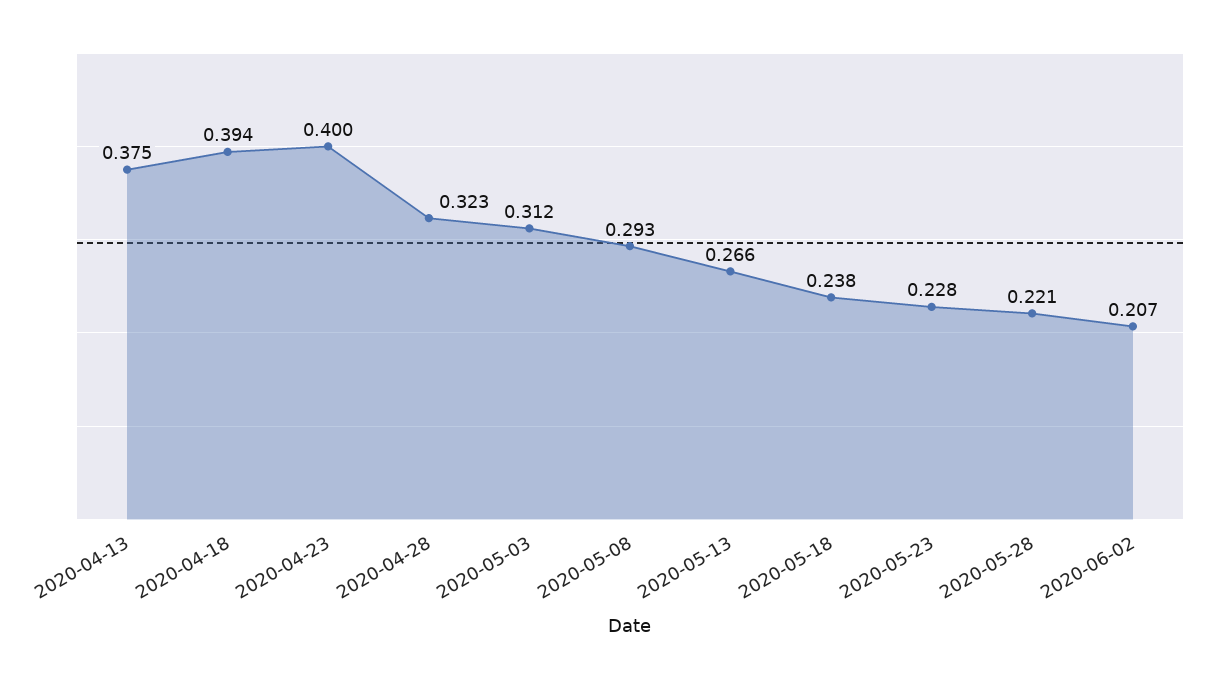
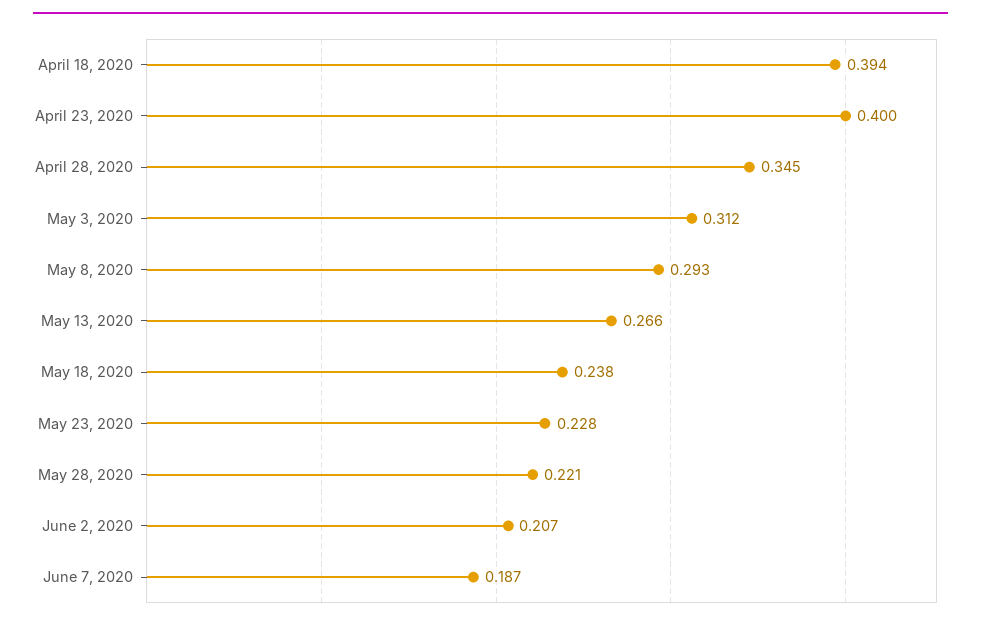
2020-04-13: 0.375 -> none
2020-04-28: 0.323 -> 0.345
June 7, 2020: none -> 0.187

